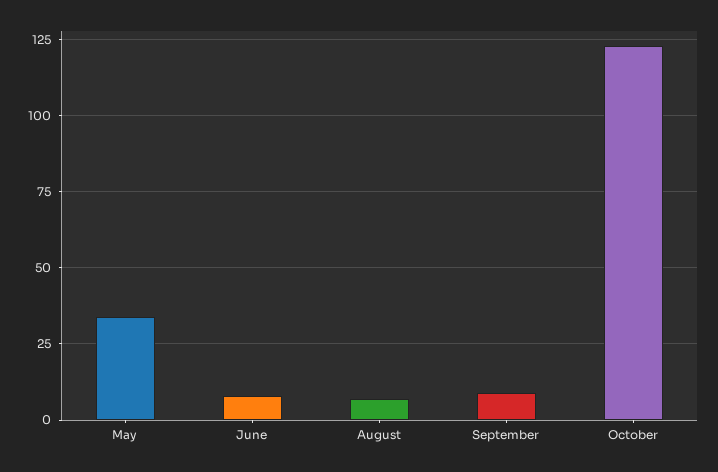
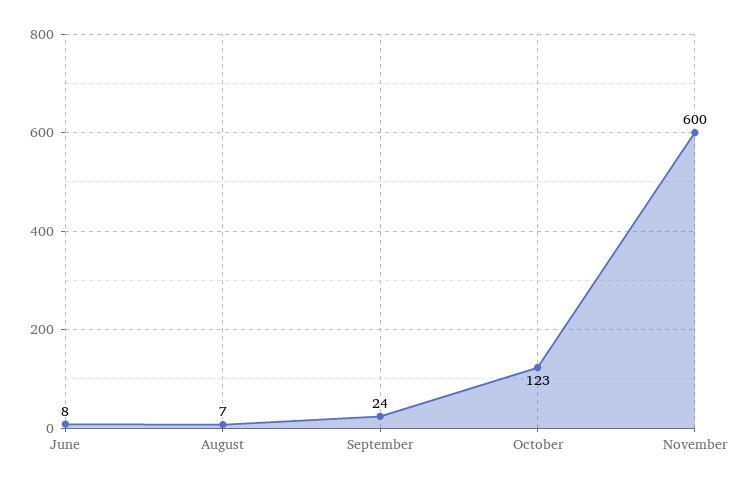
May: 35 -> none
September: 10 -> 24
November: none -> 600

